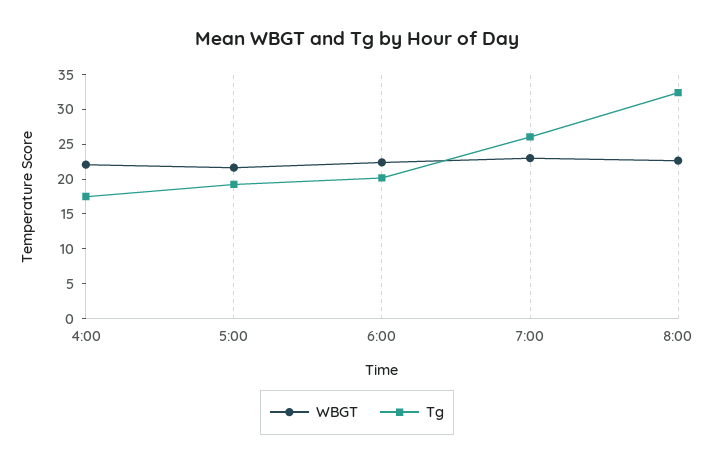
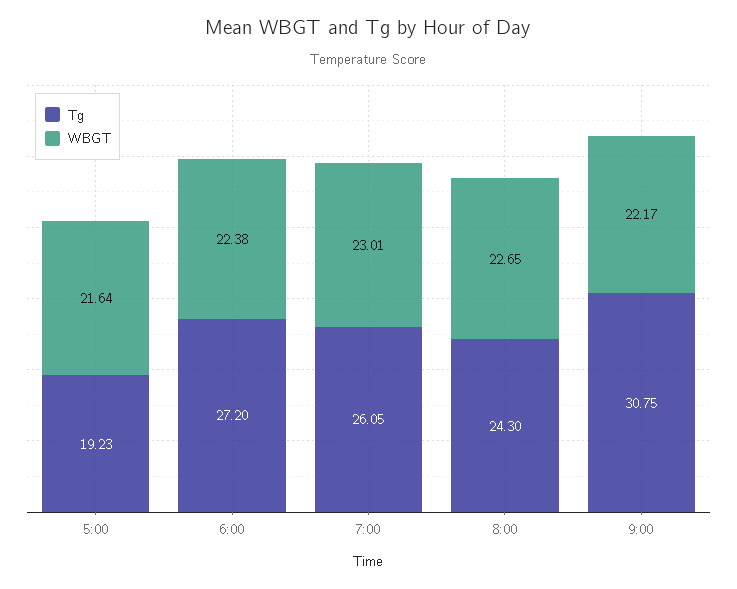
WBGT, 4:00: 22.5 -> none
Tg, 4:00: 17.5 -> none
Tg, 6:00: 20 -> 27.2
Tg, 8:00: 32.5 -> 24.3
Tg, 9:00: none -> 30.75
WBGT, 9:00: none -> 22.17

